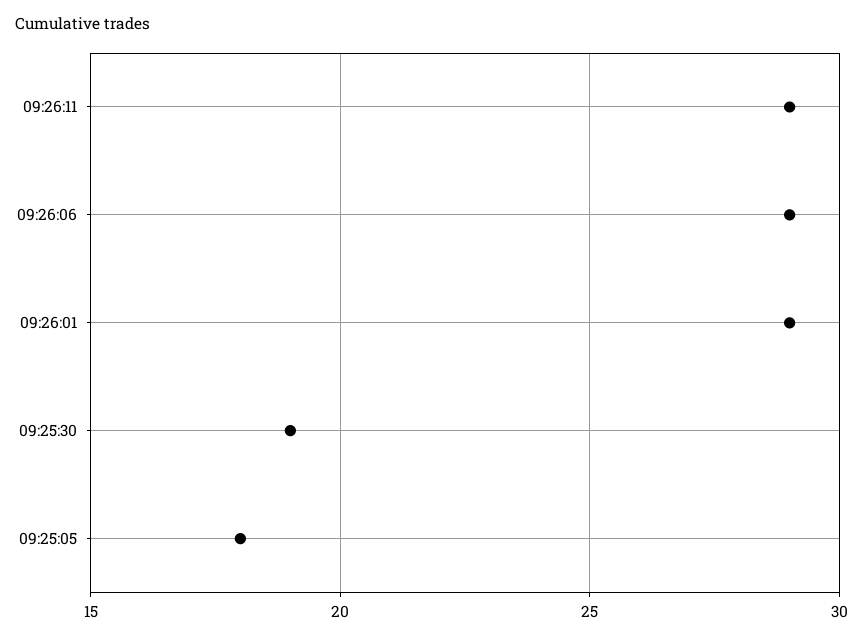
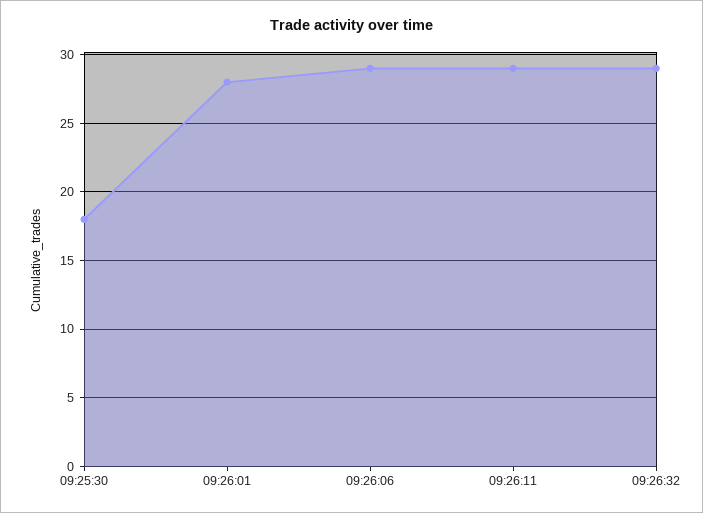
09:26:01: 29 -> 28
09:25:30: 19 -> 18
09:25:05: 18 -> none
09:26:32: none -> 29

